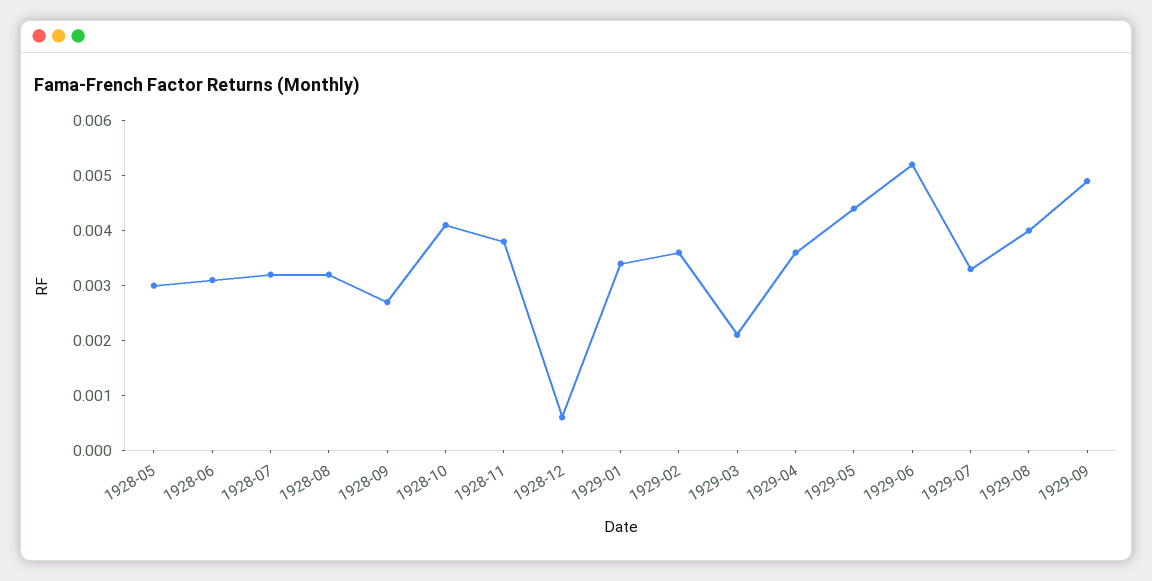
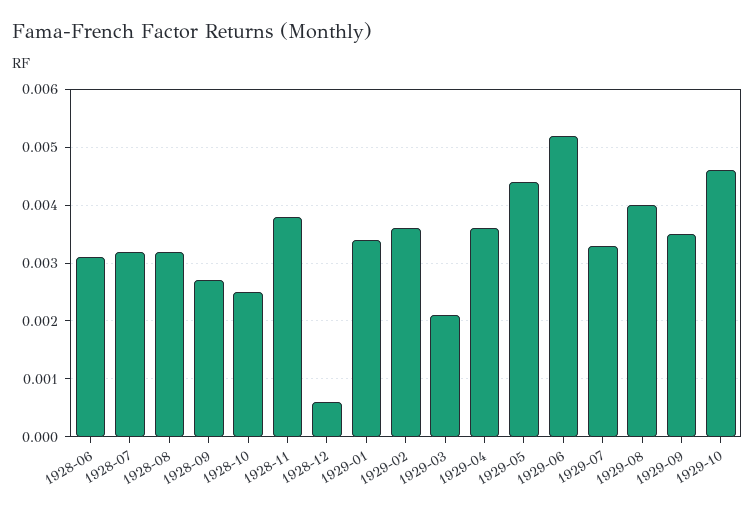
1928-05: 0.003 -> none
1928-10: 0.004 -> 0.0025
1929-09: 0.005 -> 0.0035
1929-10: none -> 0.0045

